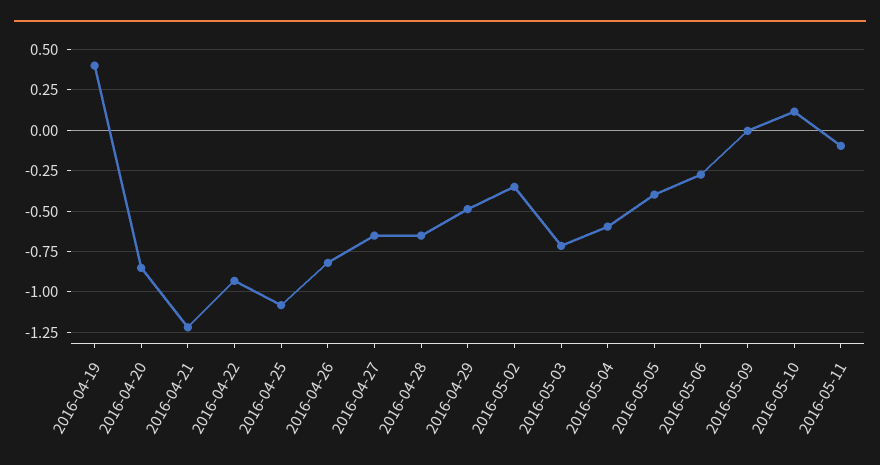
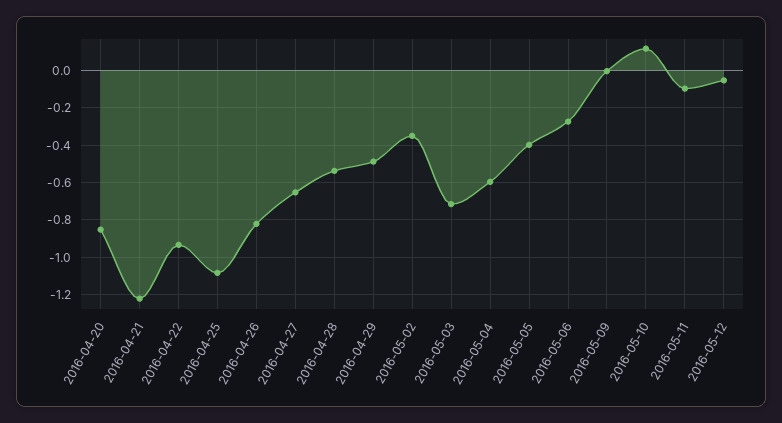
2016-04-19: 0.4 -> none
2016-04-28: -0.65 -> -0.55
2016-05-12: none -> -0.05

